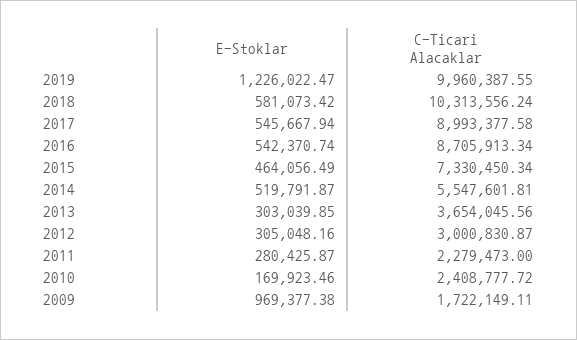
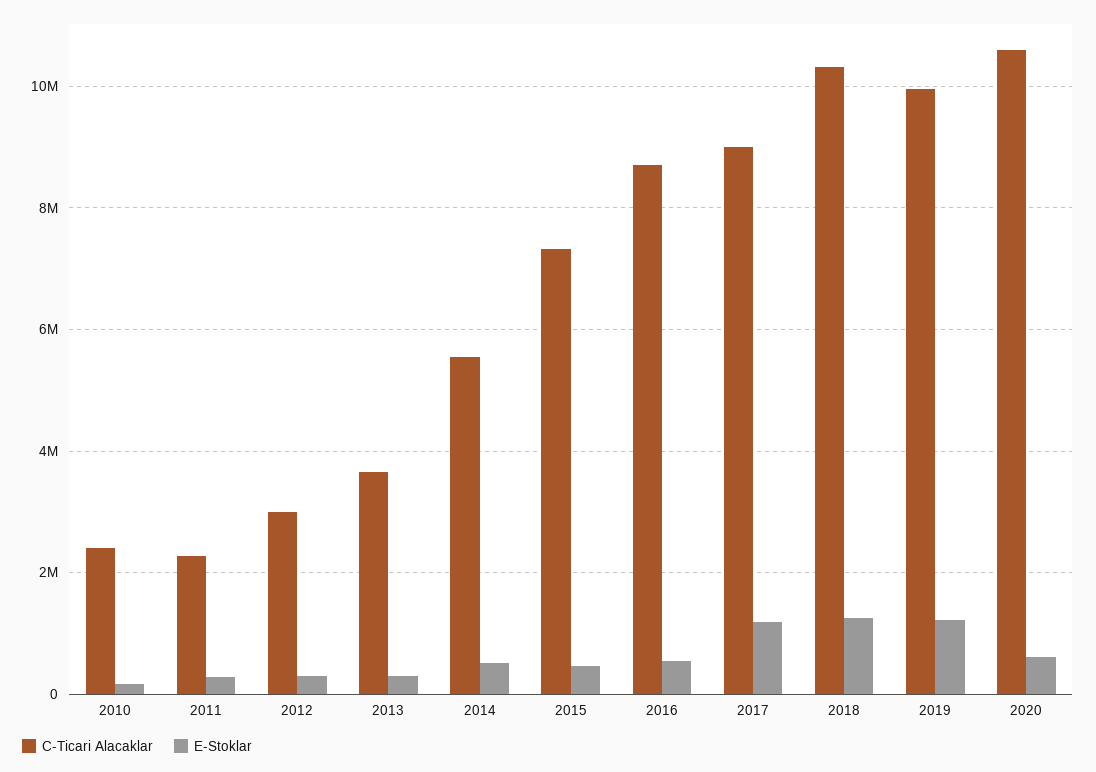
E-Stoklar, 2018: 581073.42 -> 1200000
E-Stoklar, 2017: 545667.94 -> 1200000
E-Stoklar, 2009: 969377.38 -> none
C-Ticari Alacaklar, 2009: 1722149.11 -> none
C-Ticari Alacaklar, 2020: none -> 10600000
E-Stoklar, 2020: none -> 600000

